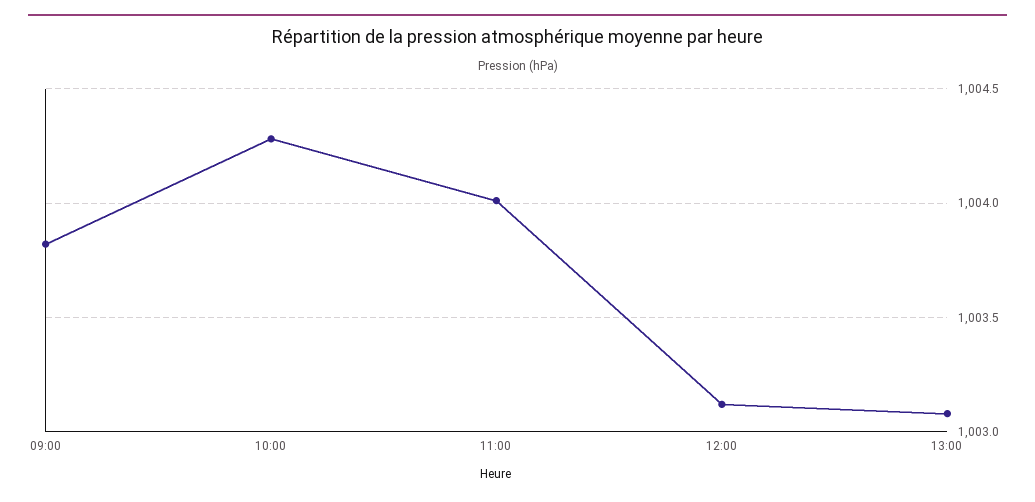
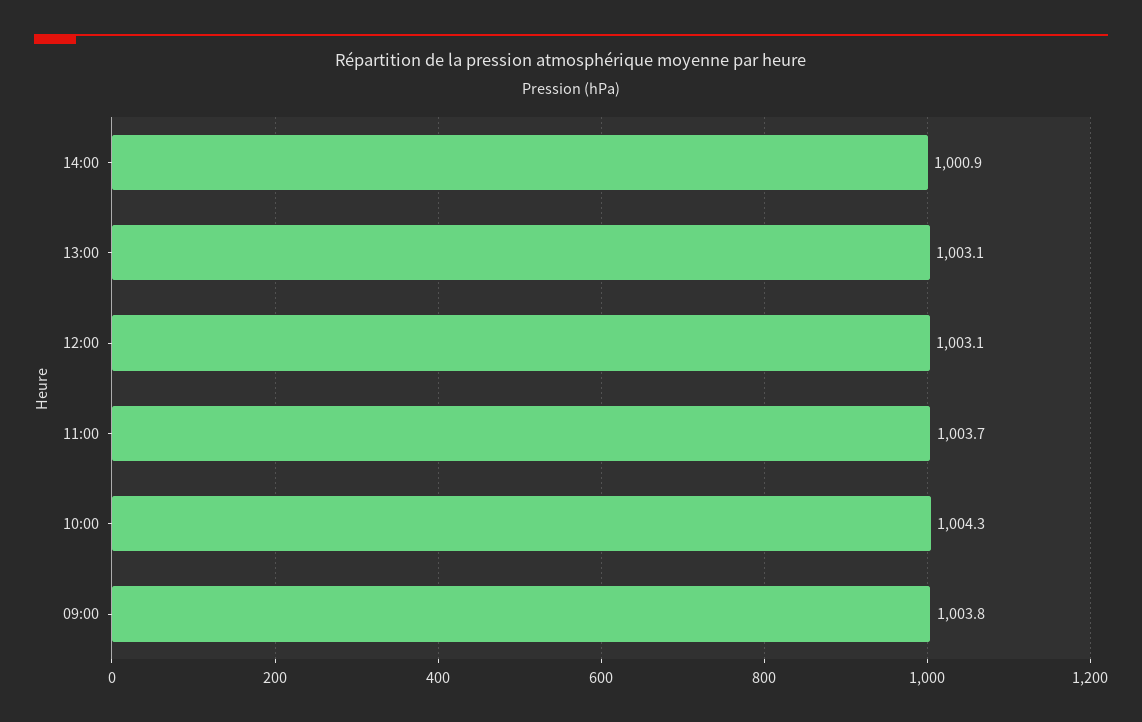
11:00: 1004 -> 1003.7
14:00: none -> 1000.9

